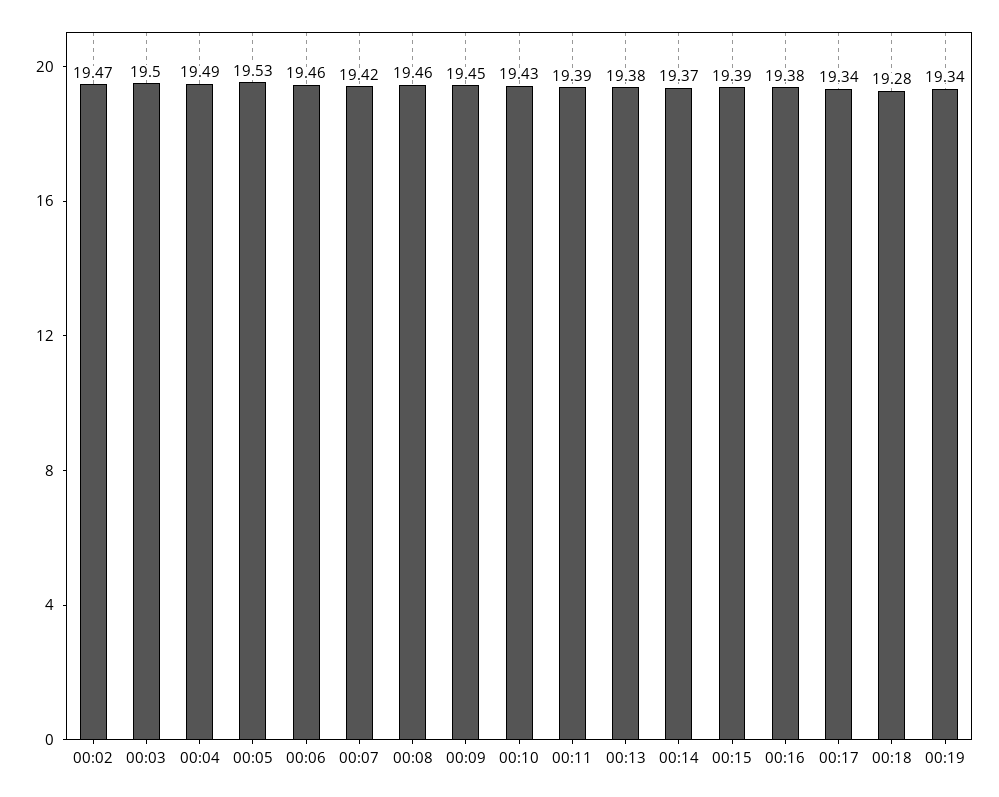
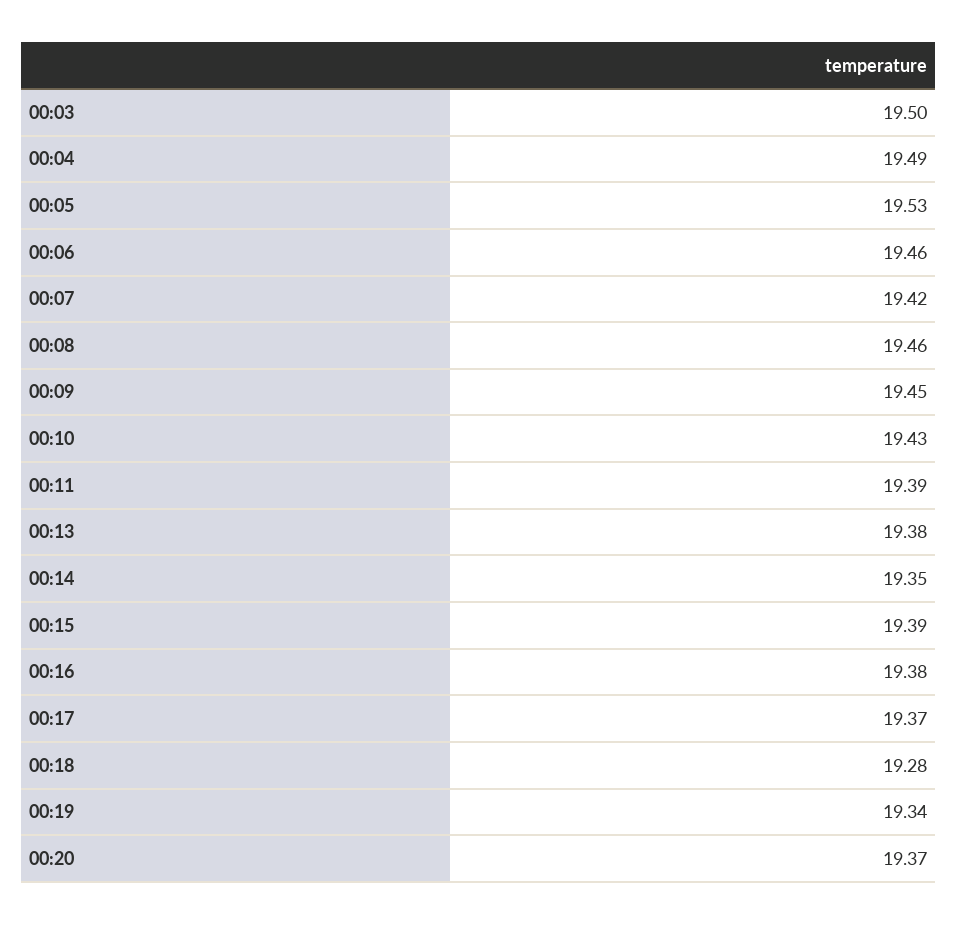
00:02: 19.47 -> none
00:14: 19.37 -> 19.35
00:17: 19.34 -> 19.37
00:20: none -> 19.37

